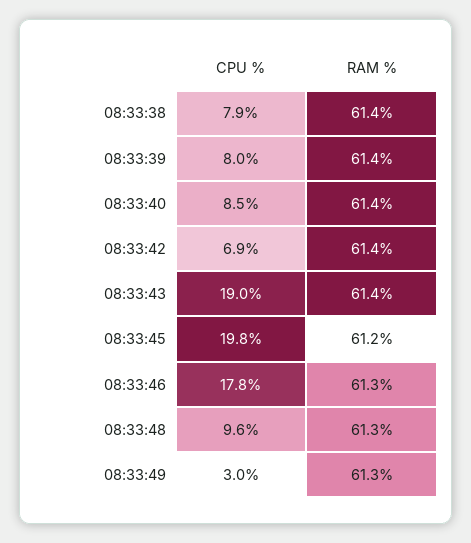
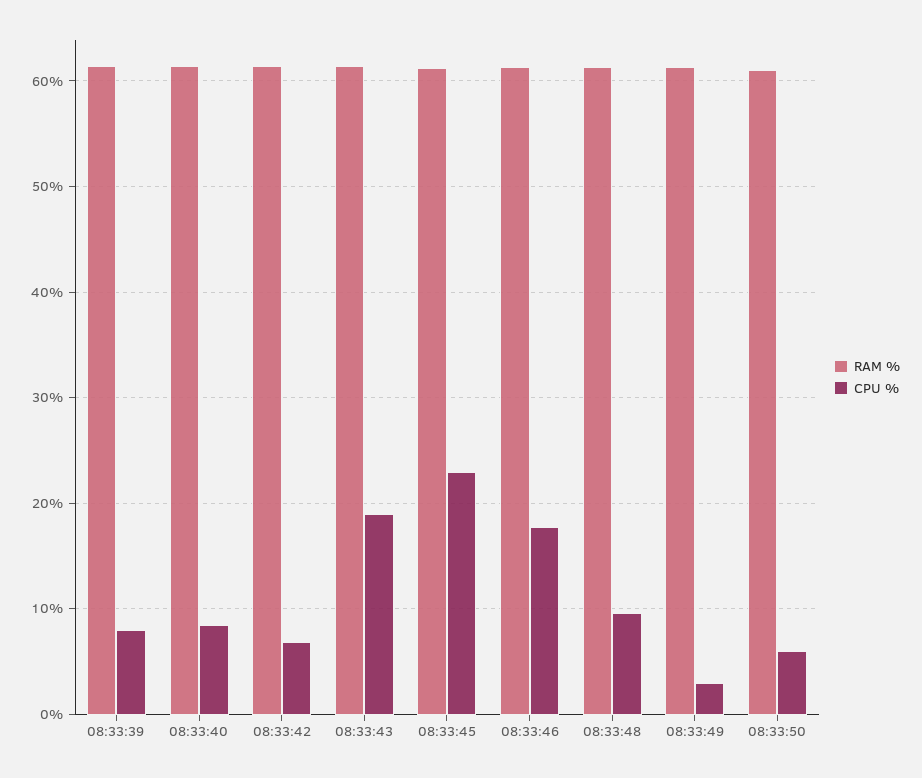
CPU %, 08:33:38: 7.9 -> none
RAM %, 08:33:38: 61.4 -> none
CPU %, 08:33:45: 19.8 -> 23
RAM %, 08:33:50: none -> 61
CPU %, 08:33:50: none -> 6

